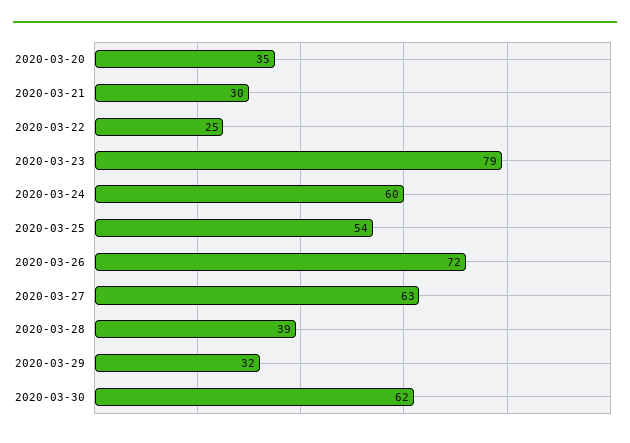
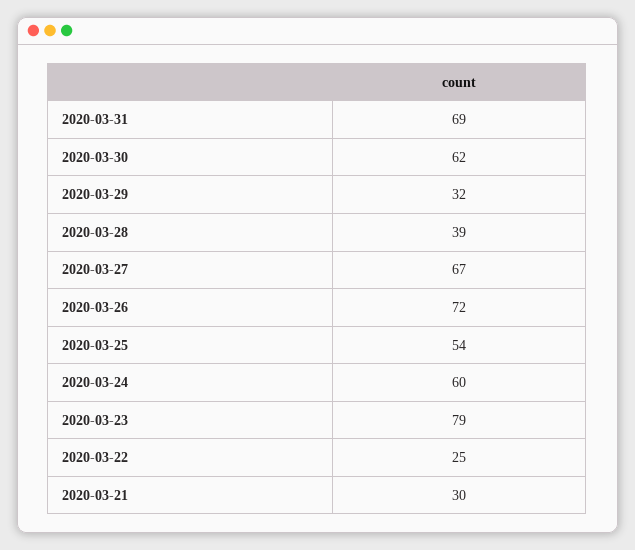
2020-03-20: 35 -> none
2020-03-27: 63 -> 67
2020-03-31: none -> 69

